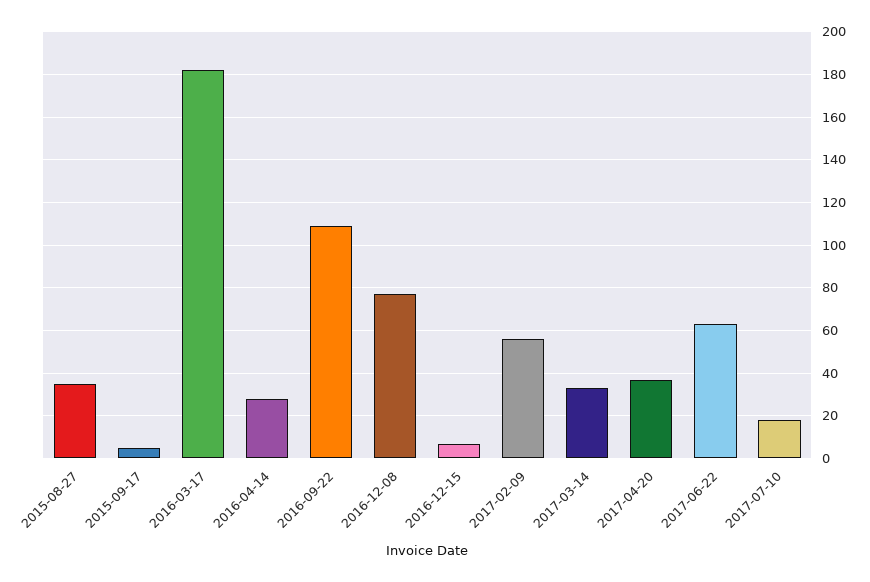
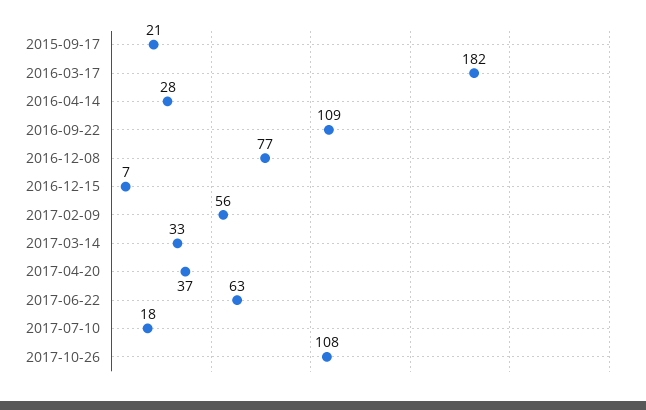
2015-08-27: 35 -> none
2015-09-17: 5 -> 21
2017-10-26: none -> 108

